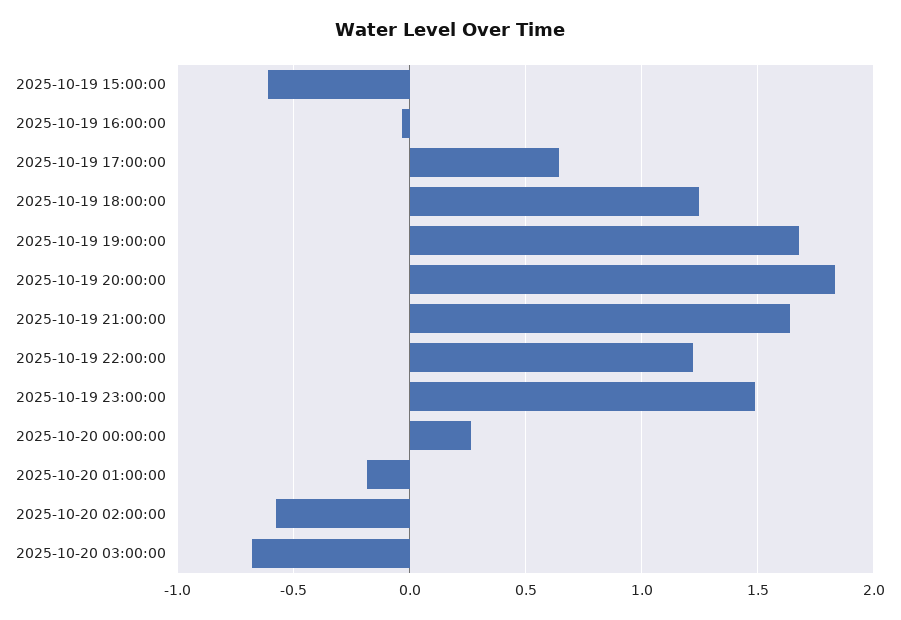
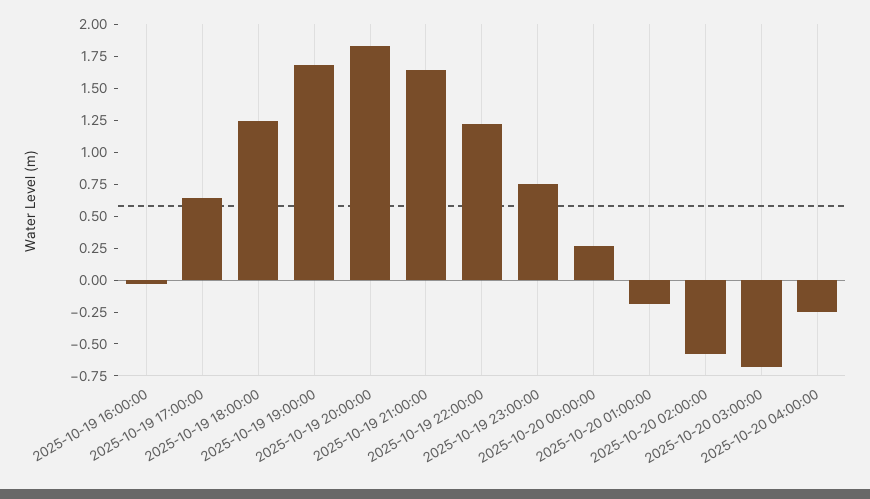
2025-10-19 15:00:00: -0.6 -> none
2025-10-19 23:00:00: 1.5 -> 0.75
2025-10-20 04:00:00: none -> -0.25

